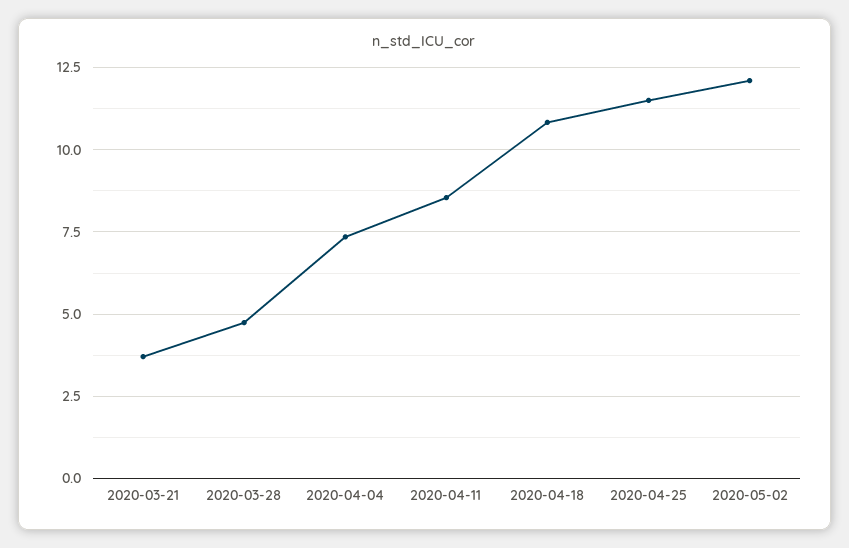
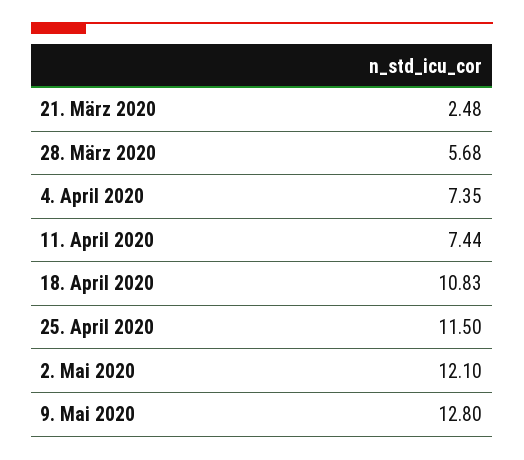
2020-03-21: 3.75 -> 2.48
2020-03-28: 4.75 -> 5.68
2020-04-11: 8.5 -> 7.44
9. Mai 2020: none -> 12.8

